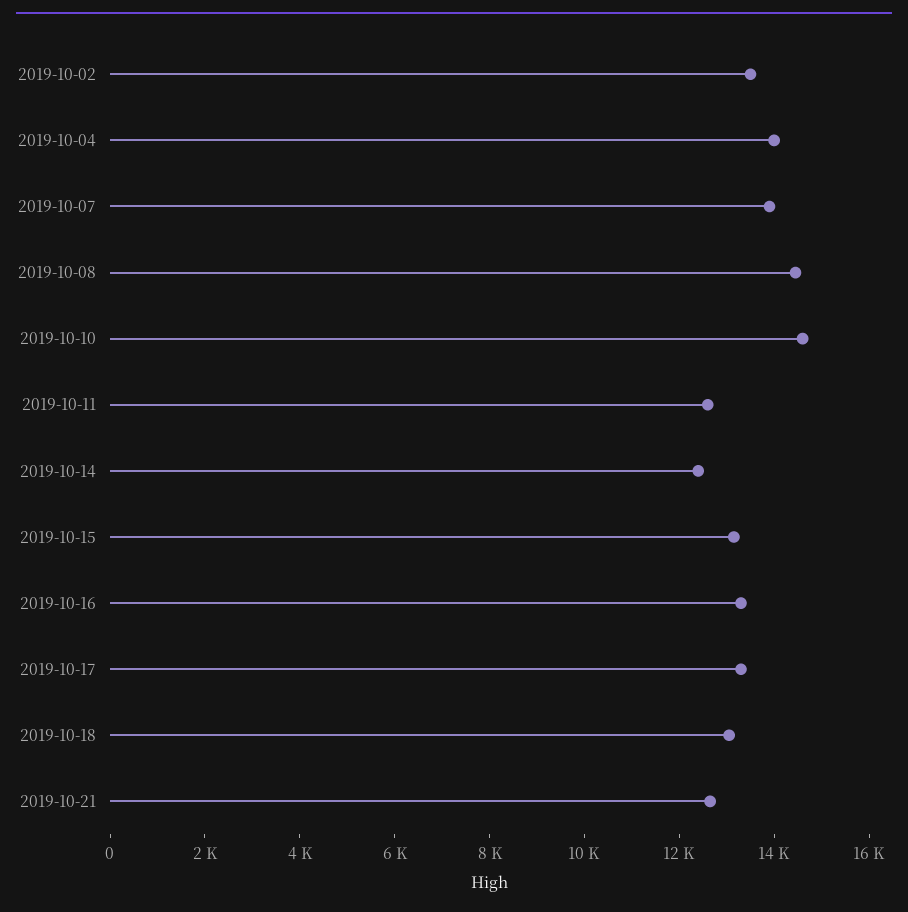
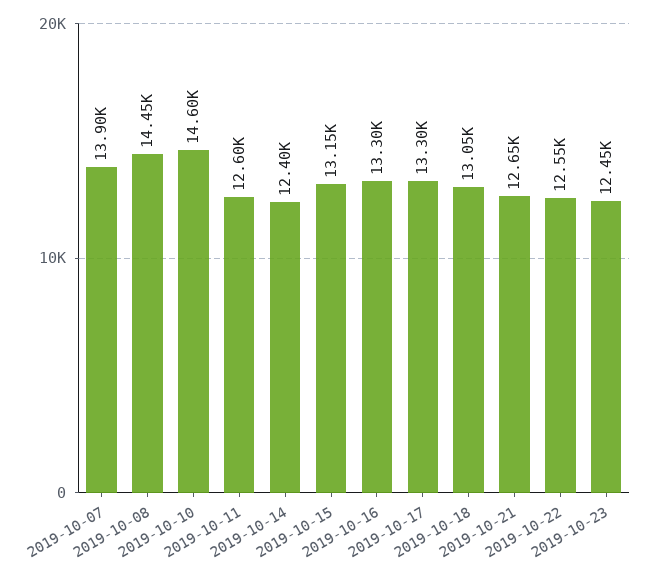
2019-10-02: 13500 -> none
2019-10-04: 14000 -> none
2019-10-22: none -> 12550
2019-10-23: none -> 12450

